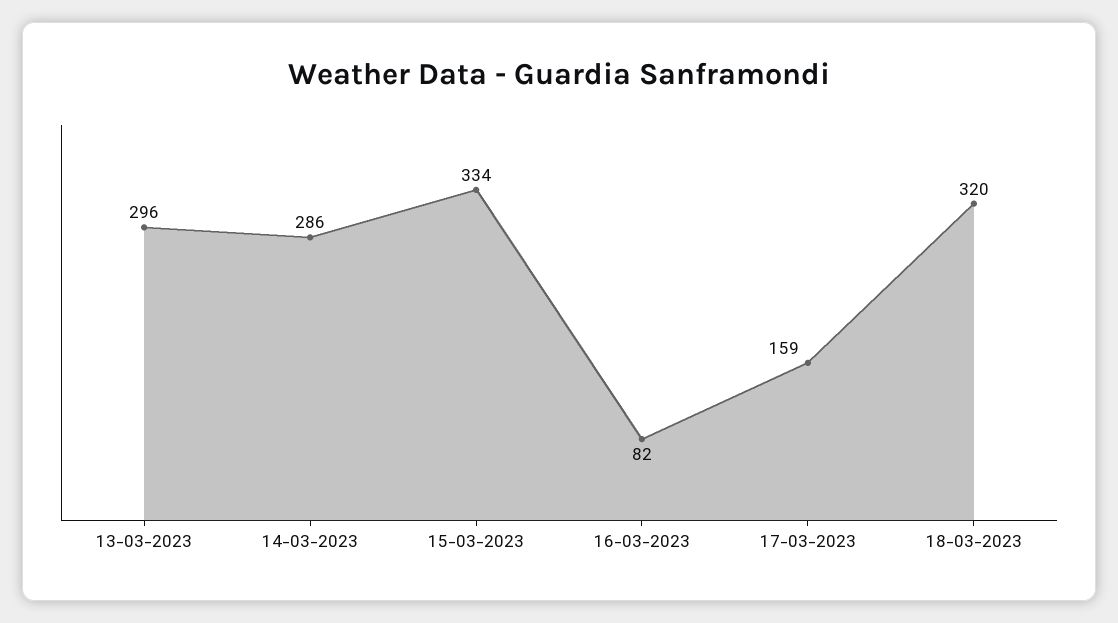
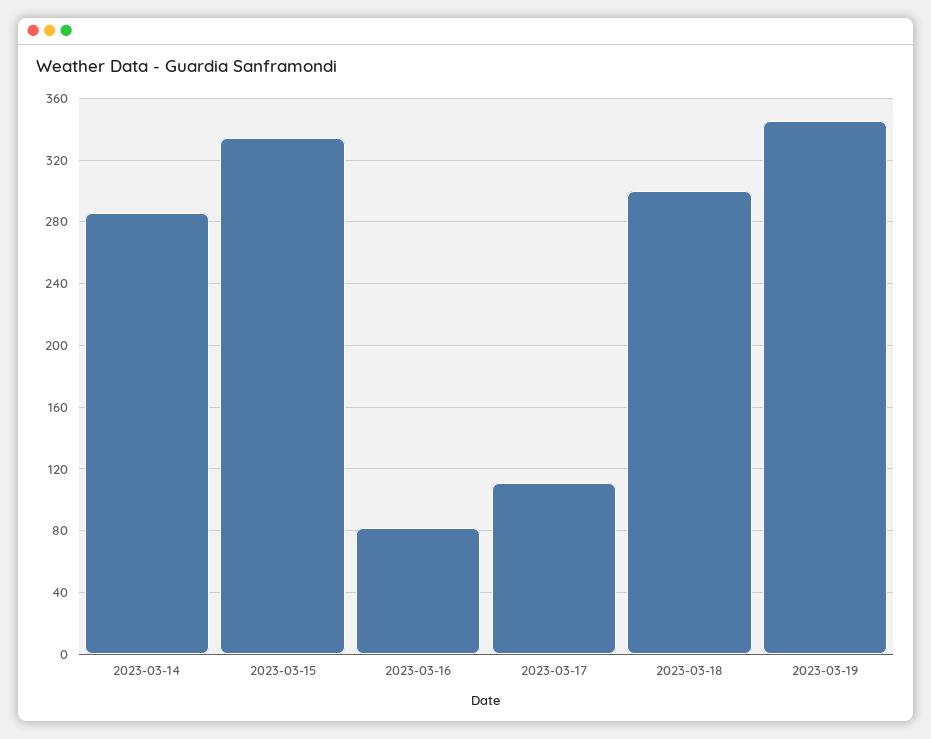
13-03-2023: 296 -> none
17-03-2023: 159 -> 110
18-03-2023: 320 -> 300
2023-03-19: none -> 345

